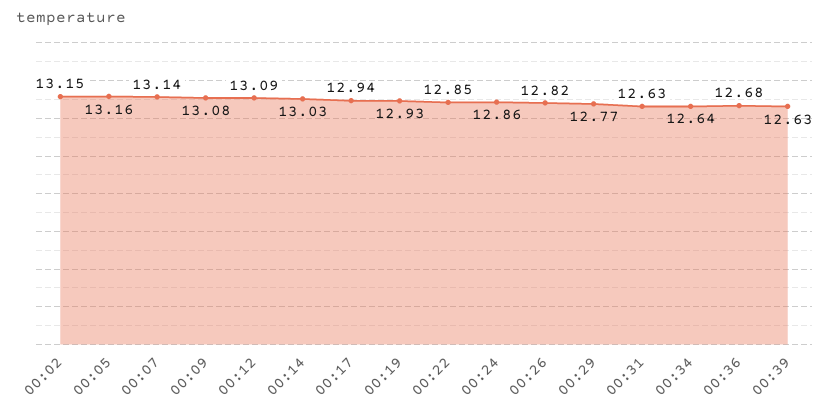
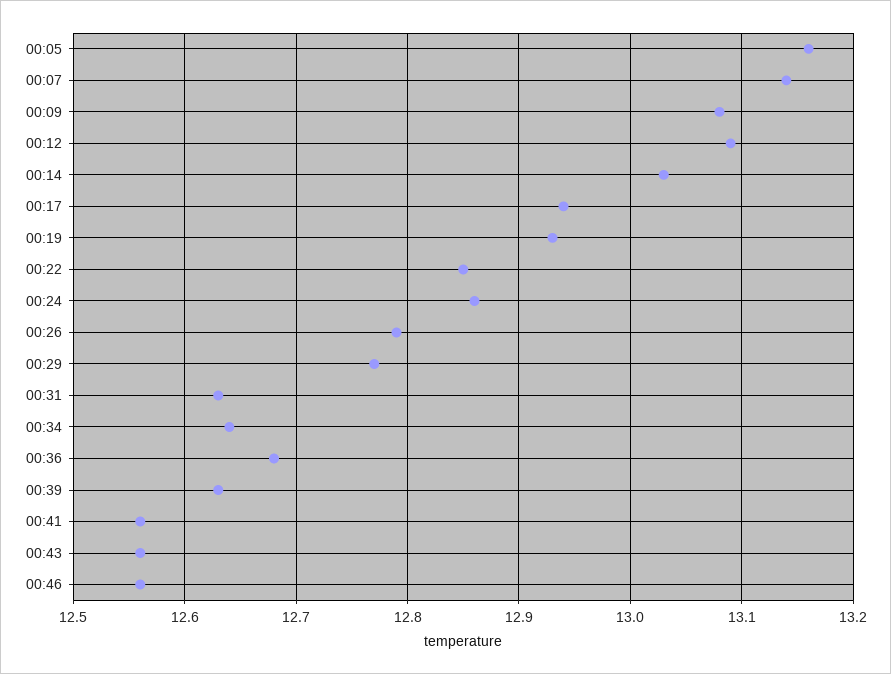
00:02: 13.15 -> none
00:26: 12.82 -> 12.79
00:41: none -> 12.56
00:43: none -> 12.56
00:46: none -> 12.56

